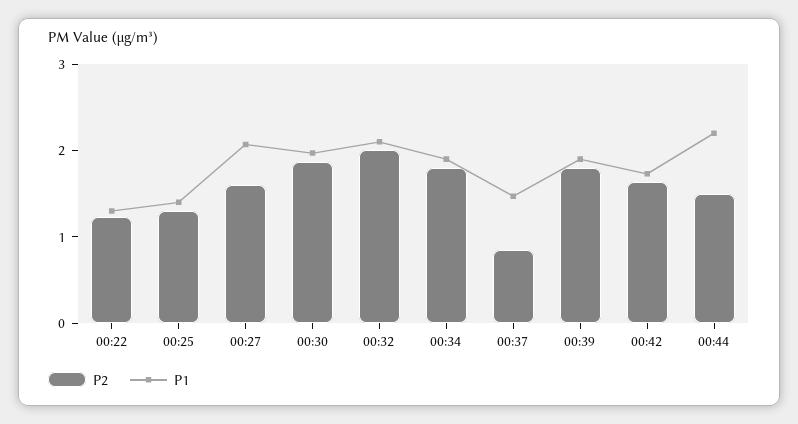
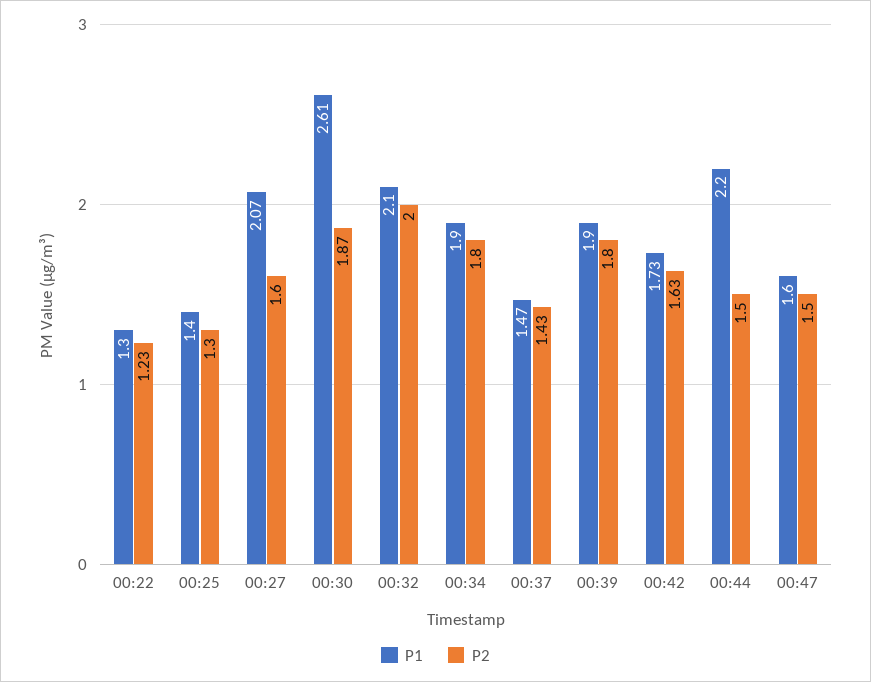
P1, 00:30: 2 -> 2.61
P2, 00:37: 0.8 -> 1.43
P1, 00:47: none -> 1.6
P2, 00:47: none -> 1.5

